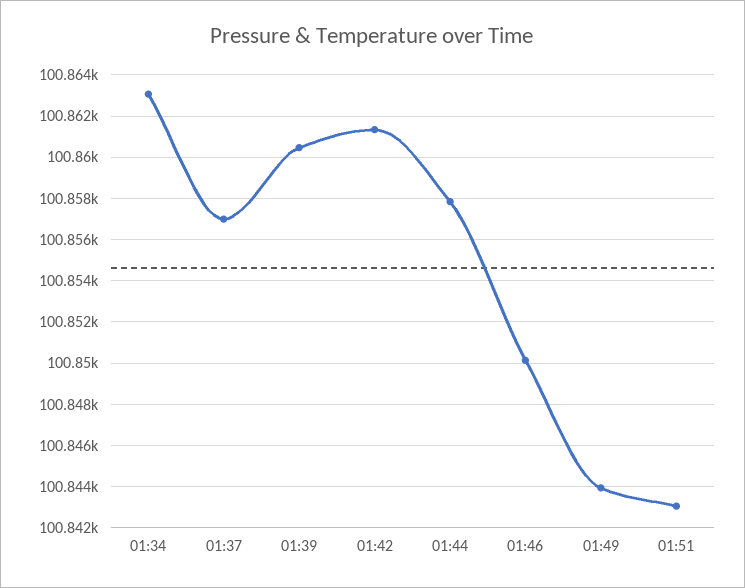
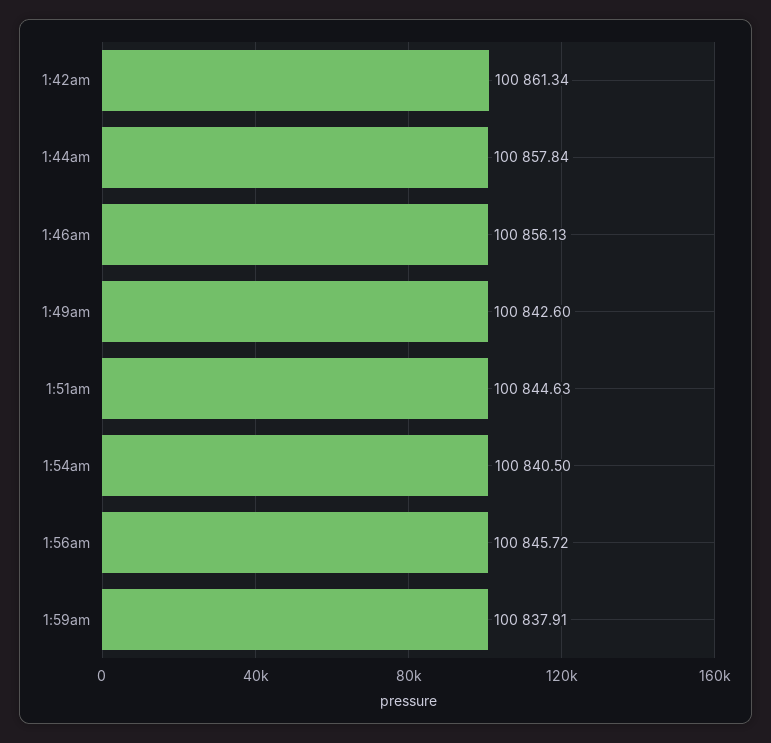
01:34: 100863 -> none
01:37: 100857 -> none
01:39: 100860.5 -> none
01:46: 100850 -> 100856.13
01:49: 100844 -> 100842.6
01:51: 100843 -> 100844.63
1:54am: none -> 100840.5
1:56am: none -> 100845.72
1:59am: none -> 100837.91

